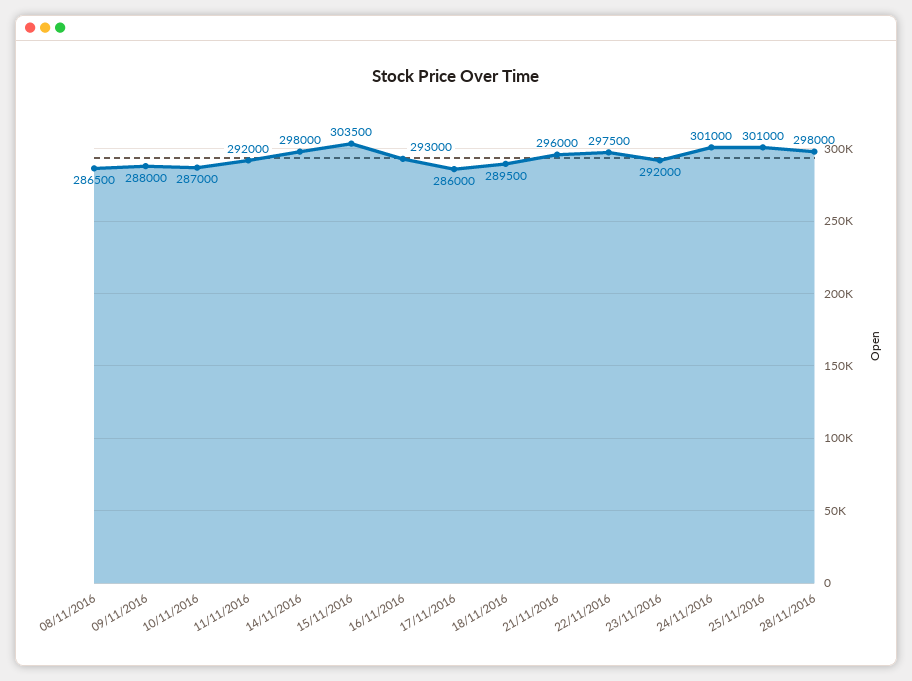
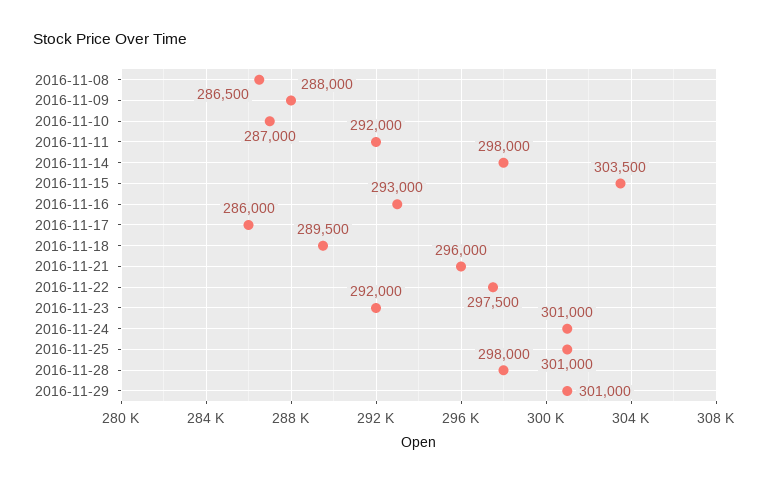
2016-11-29: none -> 301000

